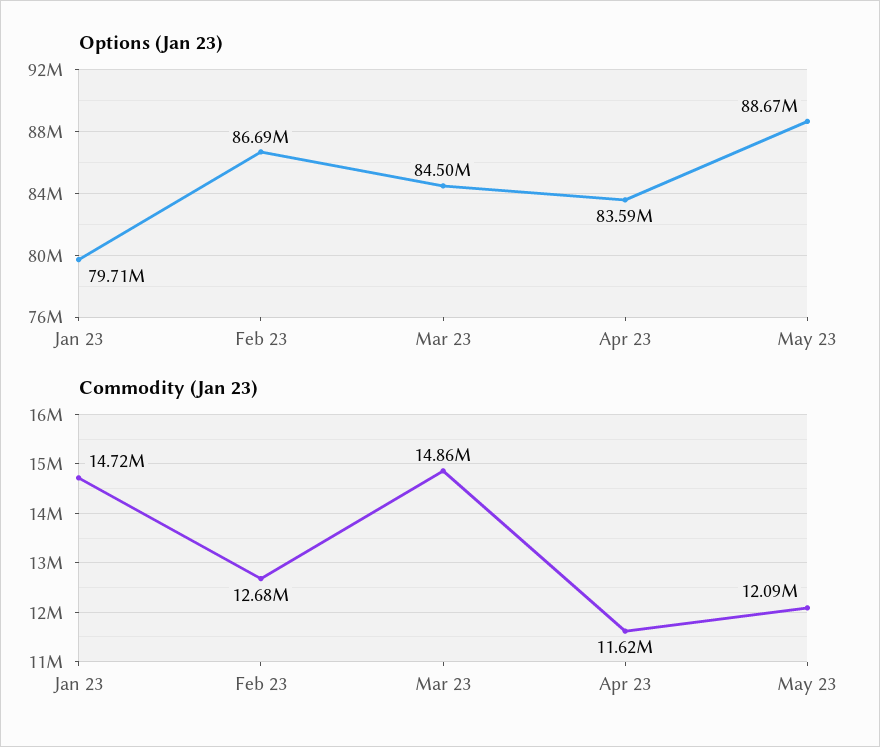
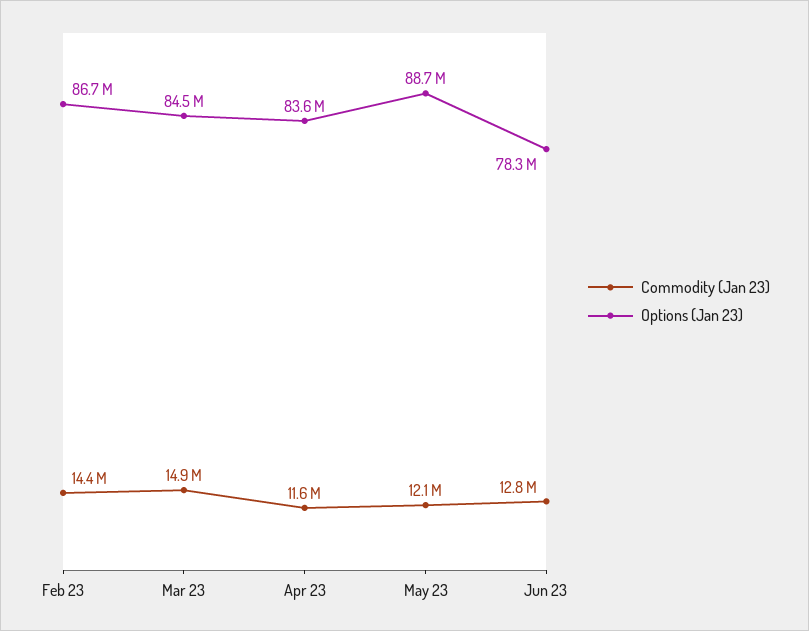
Options (Jan 23), Jan 23: 79710000 -> none
Commodity (Jan 23), Jan 23: 14720000 -> none
Commodity (Jan 23), Feb 23: 12680000 -> 14400000
Commodity (Jan 23), Jun 23: none -> 12800000
Options (Jan 23), Jun 23: none -> 78300000

